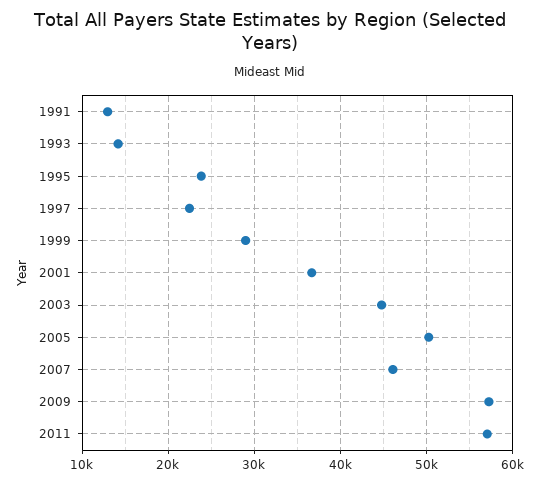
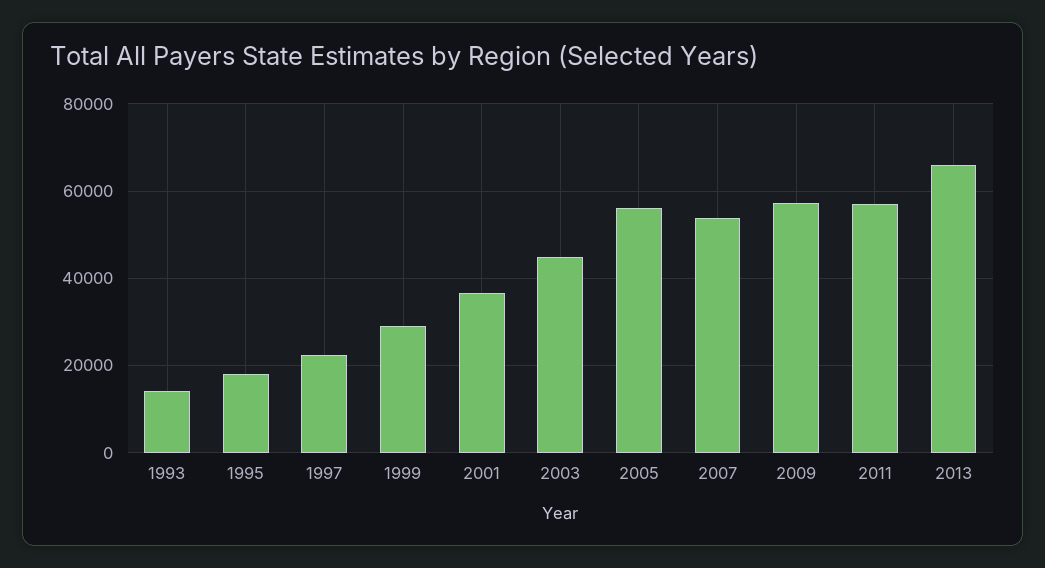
1991: 13000 -> none
1995: 24000 -> 18000
2005: 50000 -> 56000
2007: 46000 -> 54000
2013: none -> 66000

